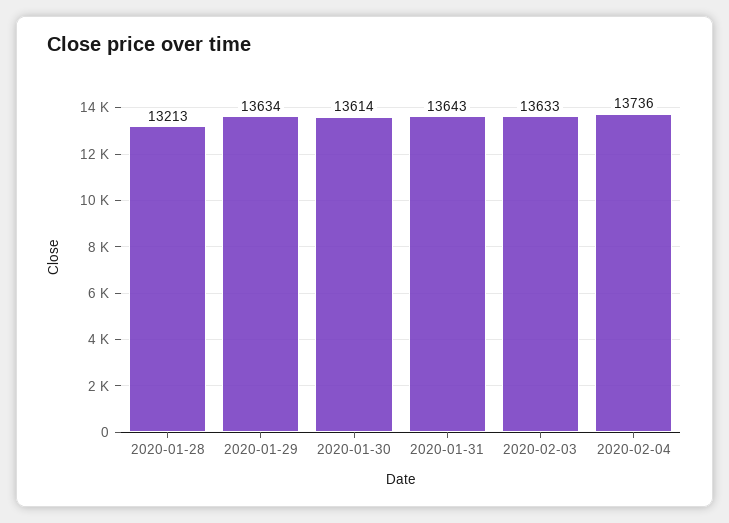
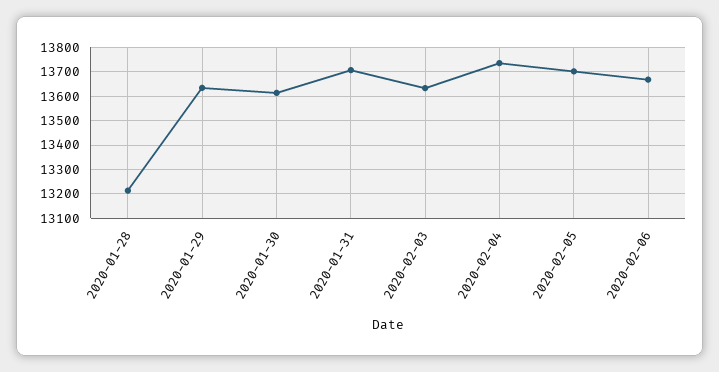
2020-01-31: 13643 -> 13700
2020-02-05: none -> 13700
2020-02-06: none -> 13675

